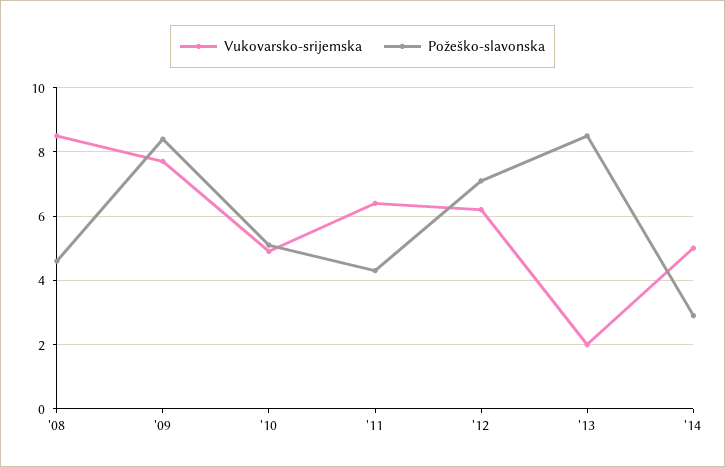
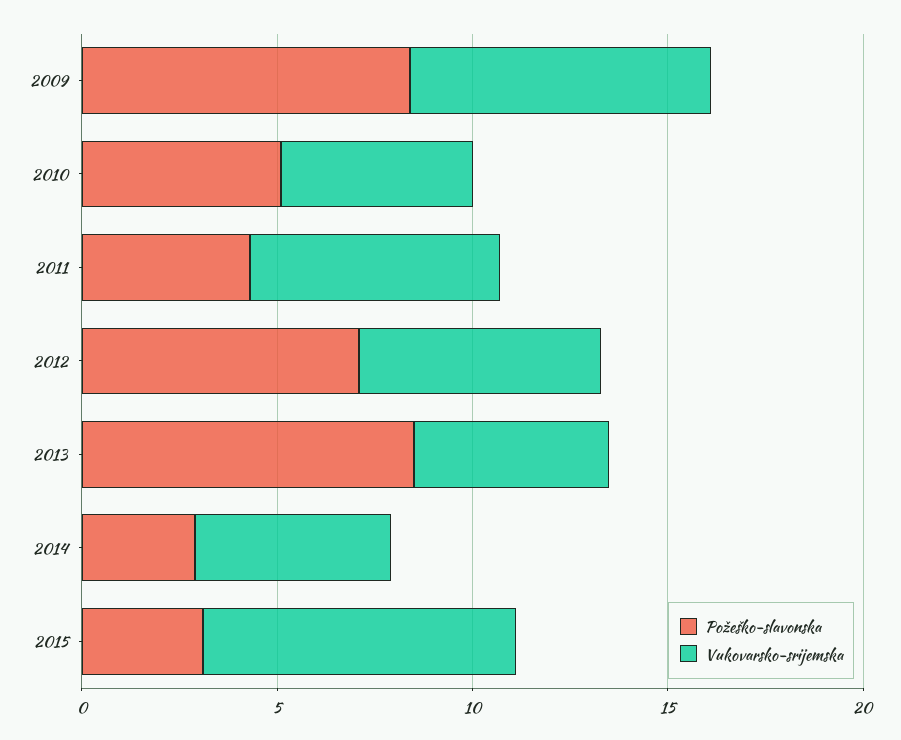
Vukovarsko-srijemska, '08: 8.5 -> none
Požeško-slavonska, '08: 4.5 -> none
Vukovarsko-srijemska, '13: 2 -> 5
Požeško-slavonska, 2015: none -> 3
Vukovarsko-srijemska, 2015: none -> 8

